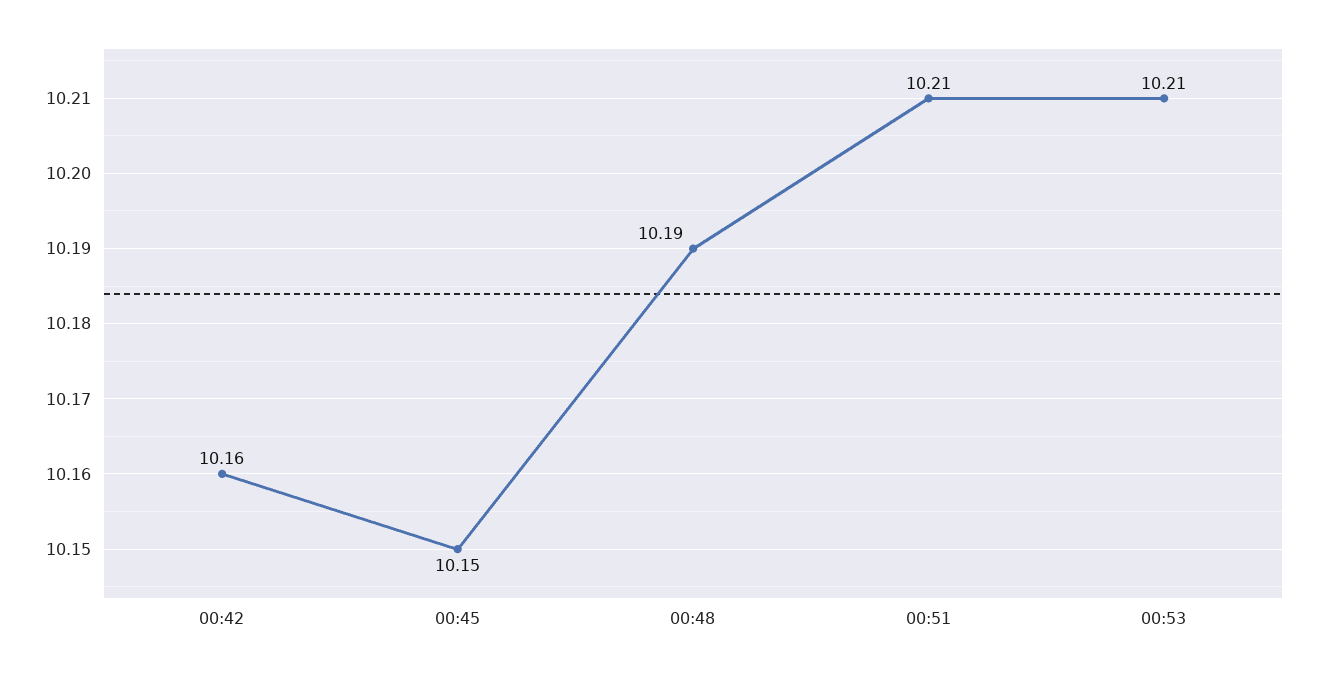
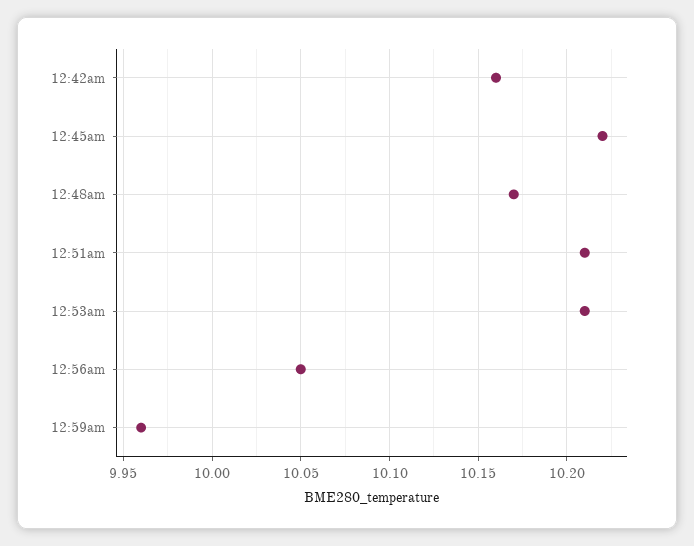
00:45: 10.15 -> 10.22
00:48: 10.19 -> 10.17
12:56am: none -> 10.05
12:59am: none -> 9.96

